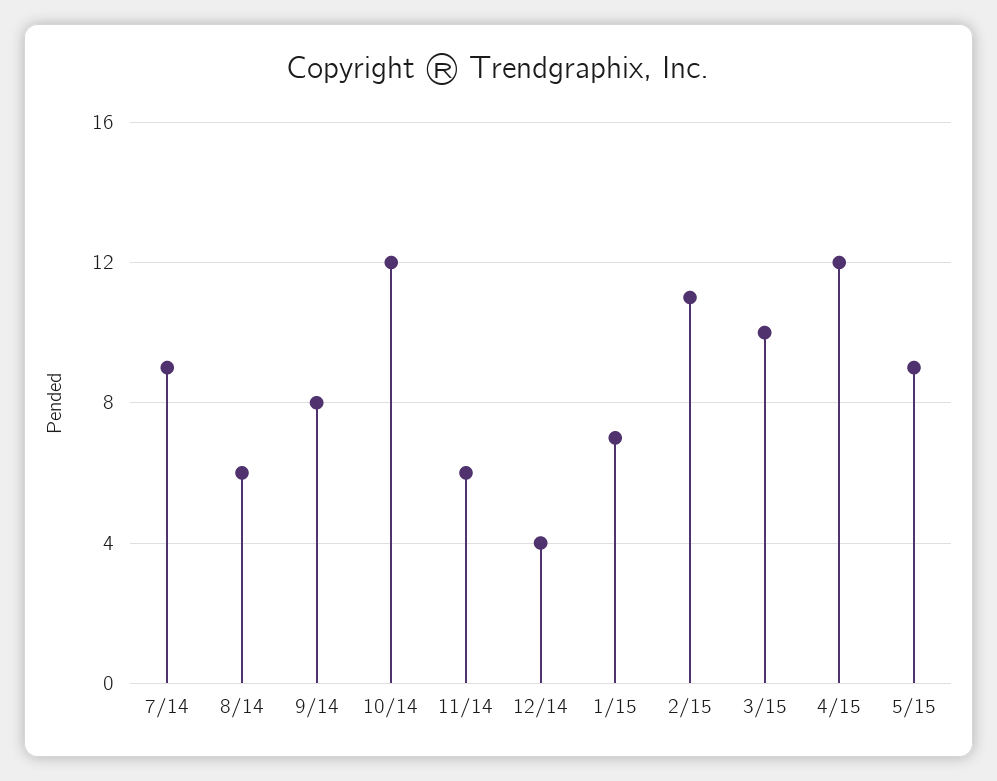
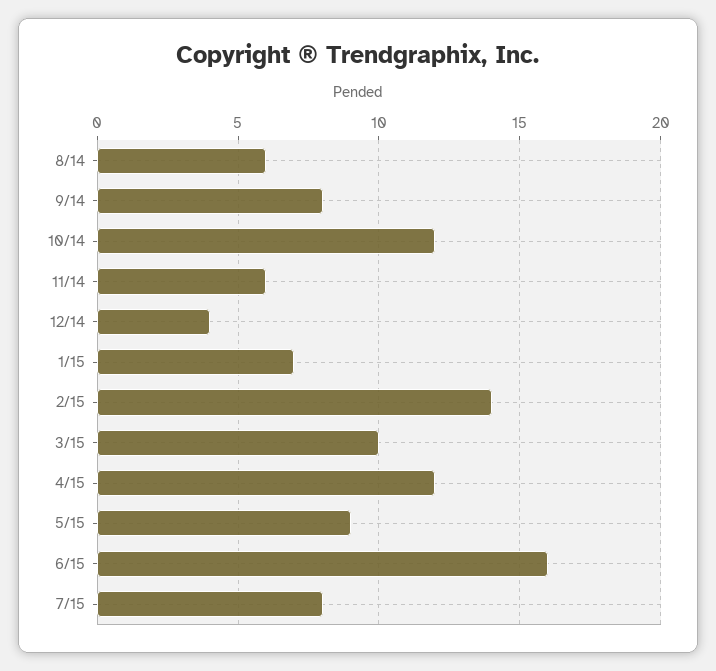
7/14: 9 -> none
2/15: 11 -> 14
6/15: none -> 16
7/15: none -> 8

